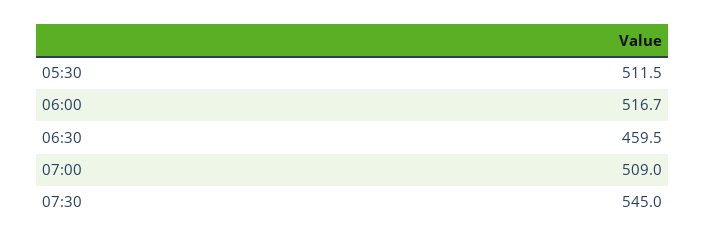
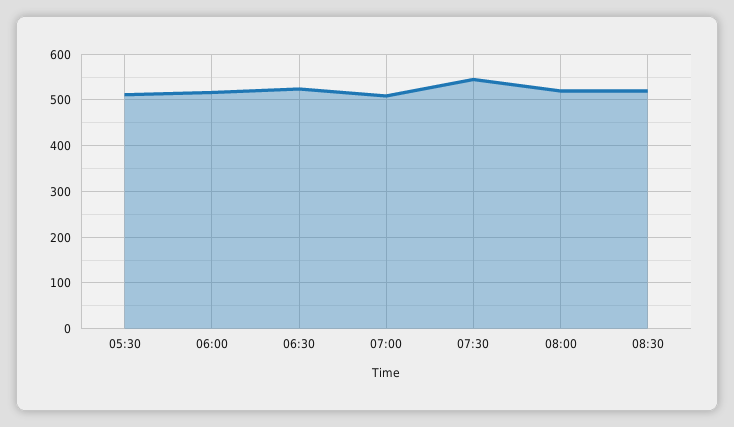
06:30: 459.5 -> 520
08:00: none -> 520
08:30: none -> 520

